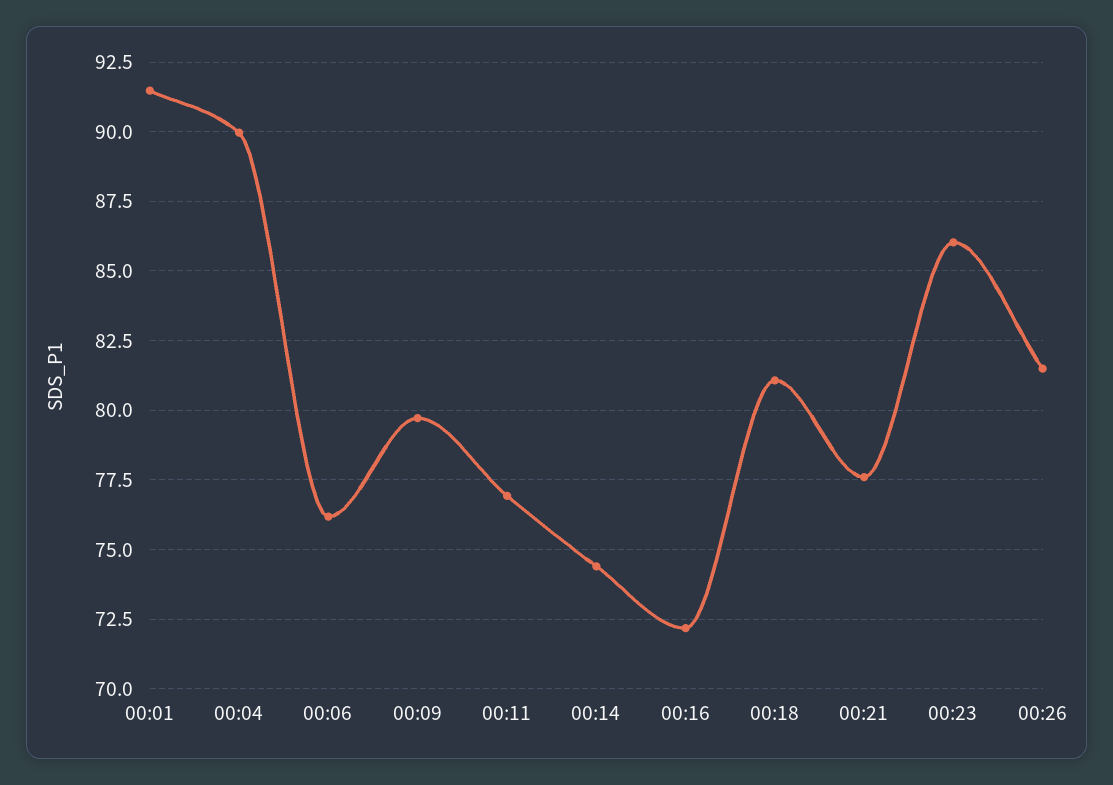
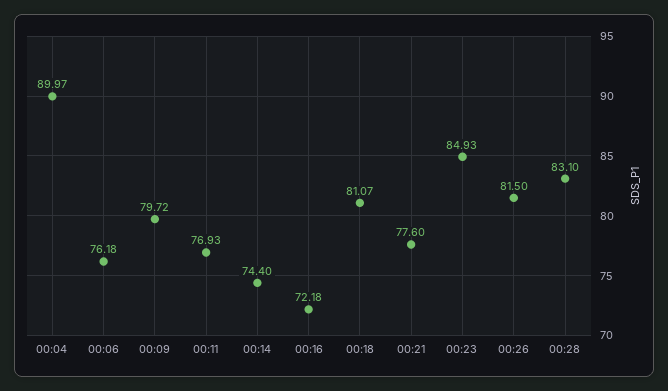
00:01: 91.5 -> none
00:23: 86 -> 84.93
00:28: none -> 83.1

